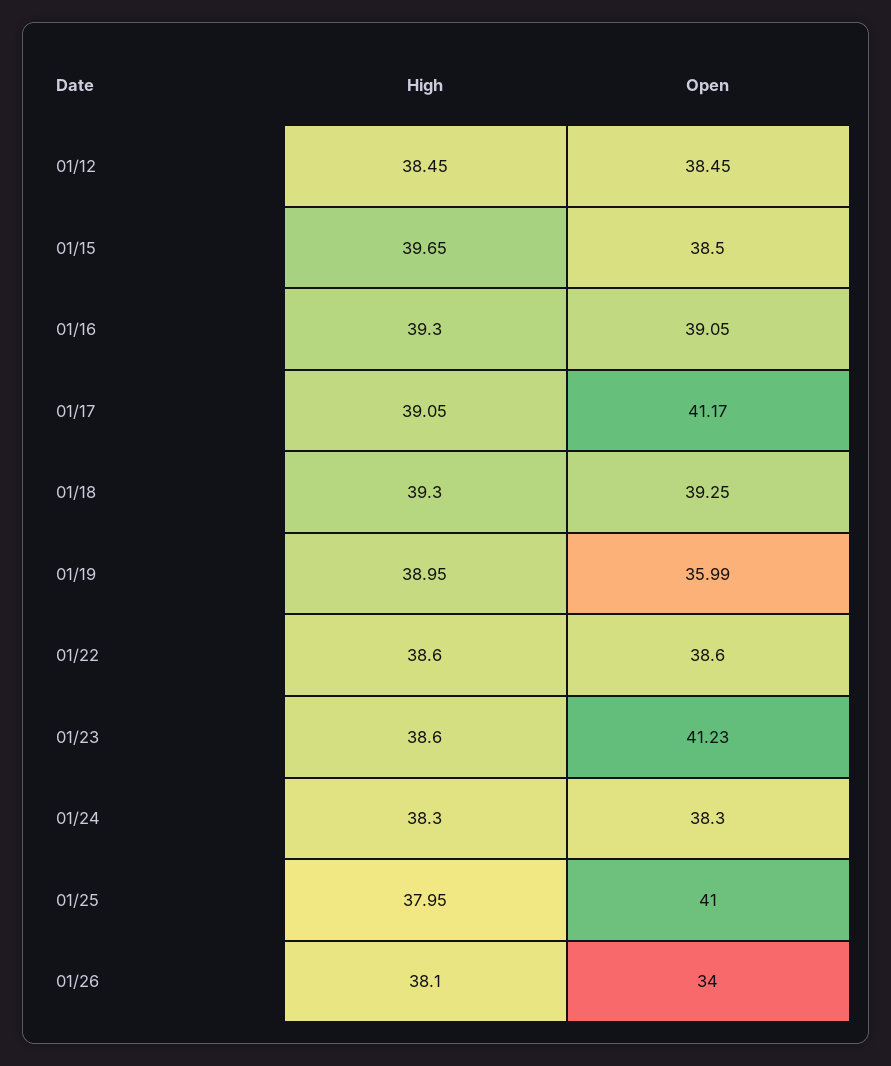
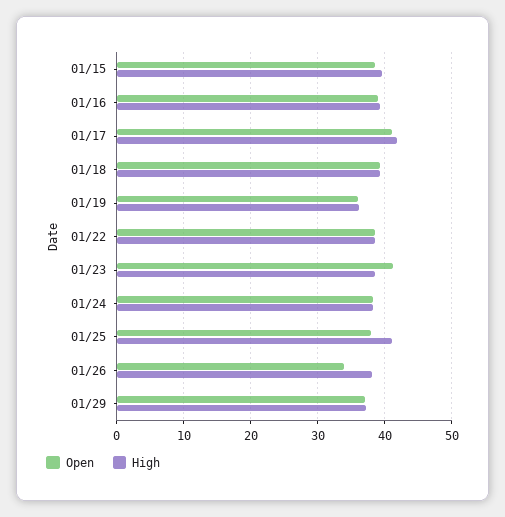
High, 01/12: 38.45 -> none
Open, 01/12: 38.45 -> none
High, 01/17: 39.05 -> 42
High, 01/19: 38.95 -> 36
High, 01/25: 37.95 -> 41
Open, 01/25: 41 -> 38
Open, 01/29: none -> 37
High, 01/29: none -> 37

